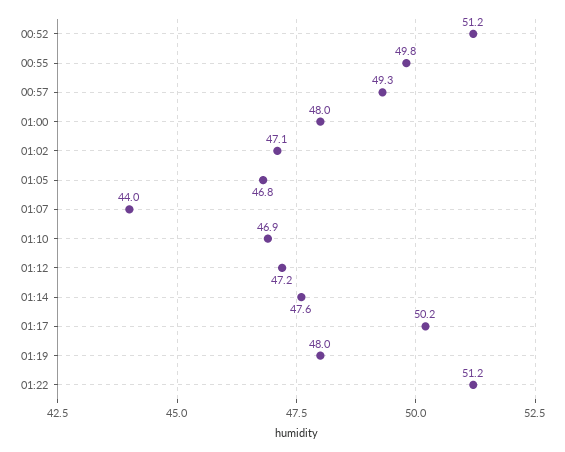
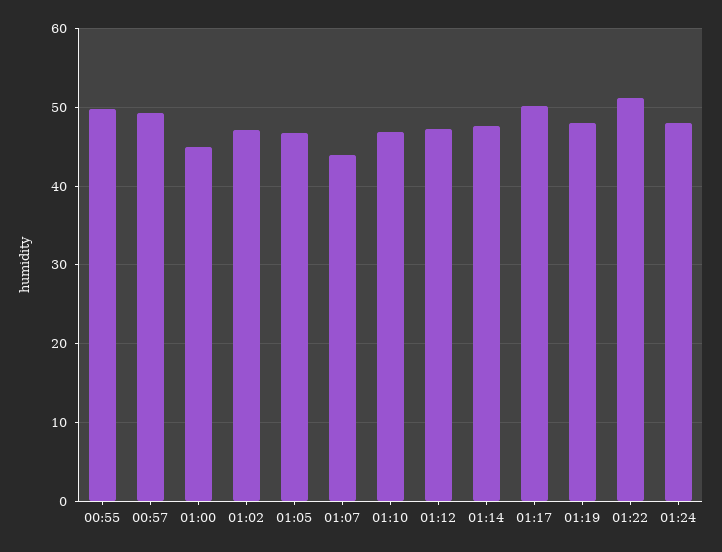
00:52: 51.2 -> none
01:00: 48 -> 45
01:24: none -> 48

